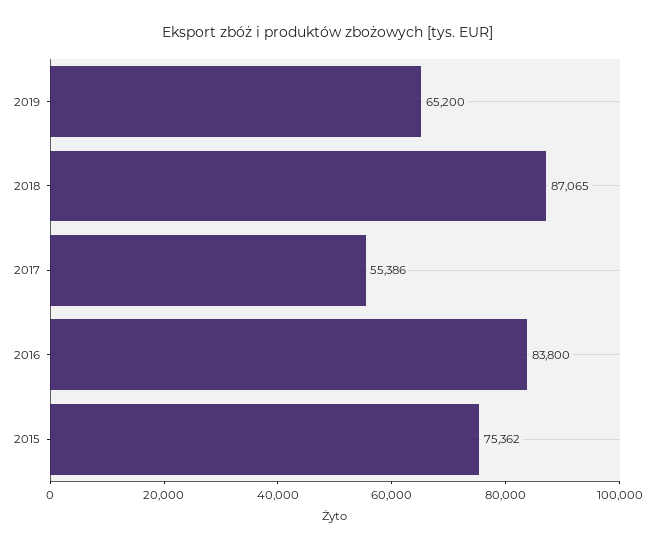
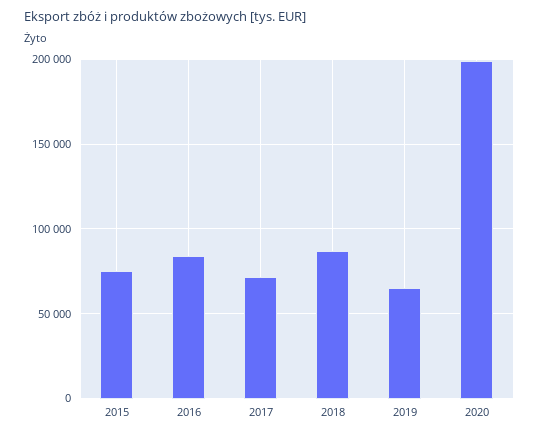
2017: 55386 -> 70000
2020: none -> 200000

